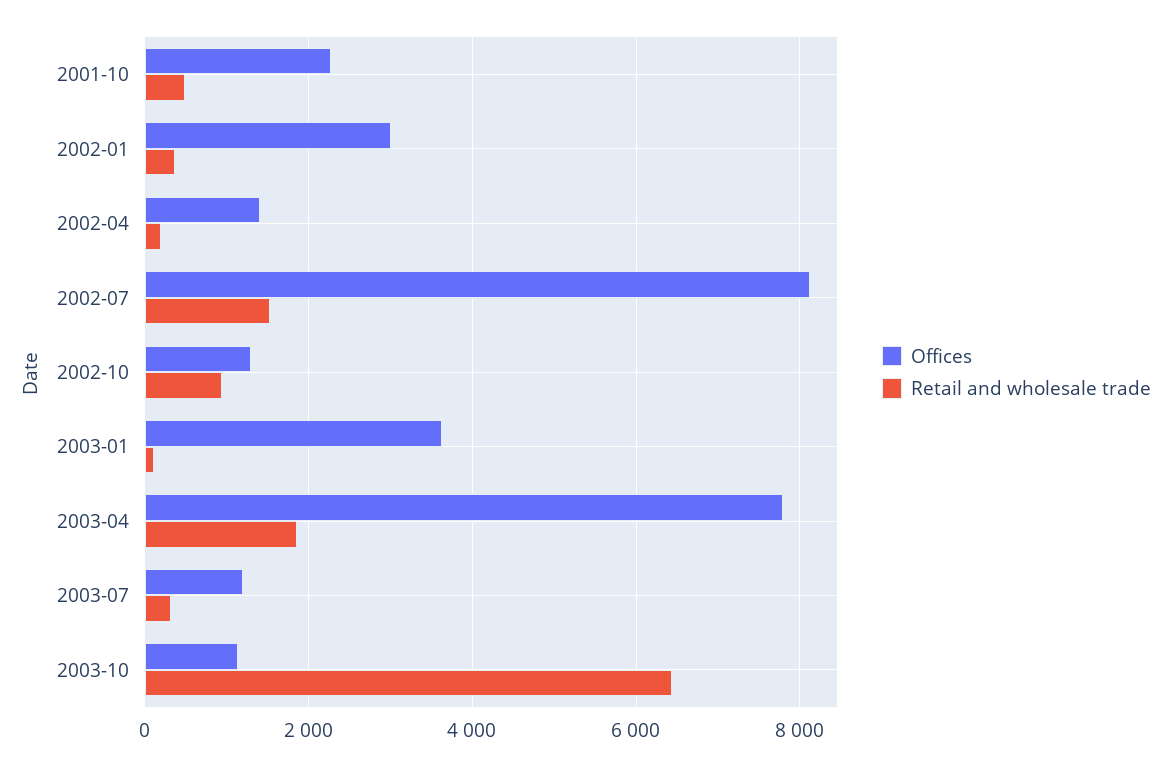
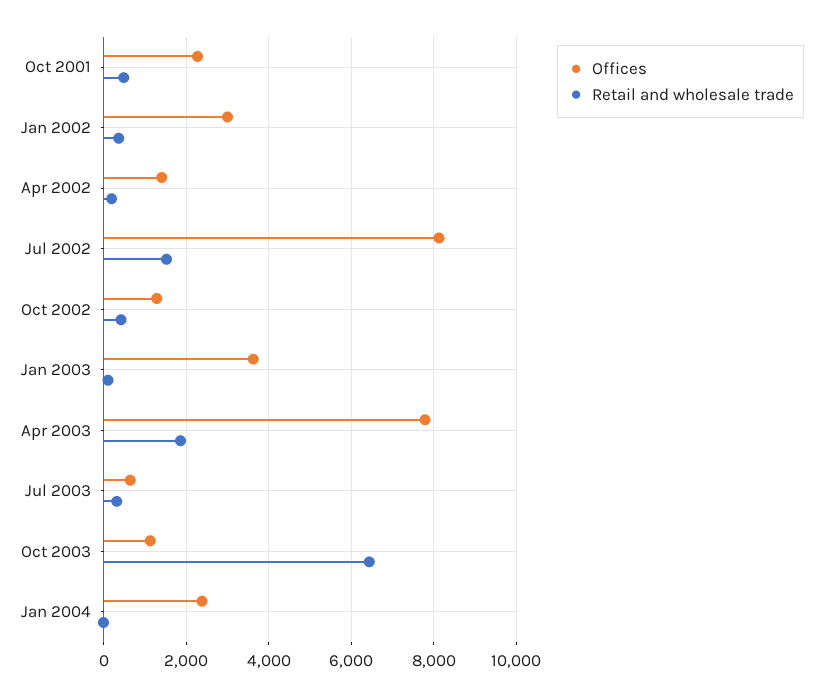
Retail and wholesale trade, 2002-10: 1000 -> 400
Offices, 2003-07: 1200 -> 600
Offices, Jan 2004: none -> 2400
Retail and wholesale trade, Jan 2004: none -> 0

